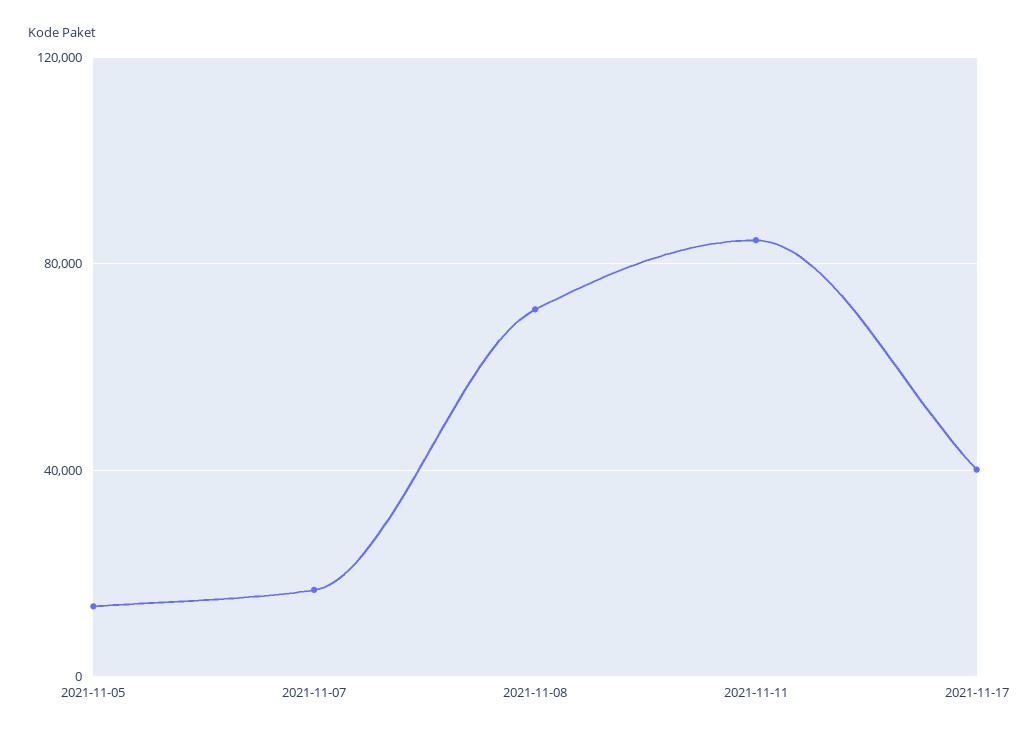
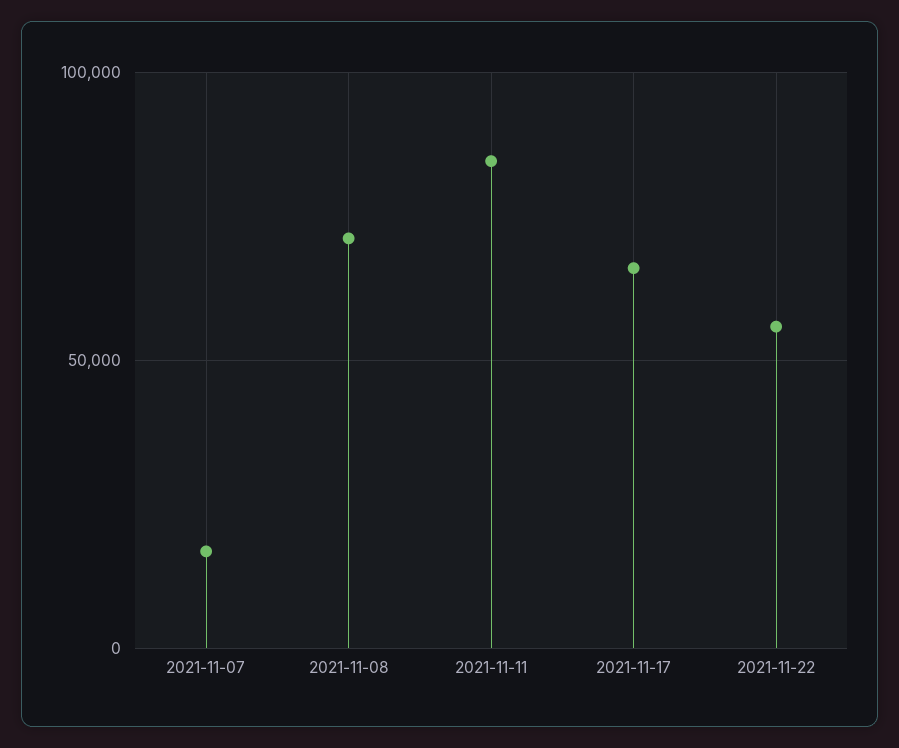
2021-11-05: 15000 -> none
2021-11-17: 40000 -> 65000
2021-11-22: none -> 55000

